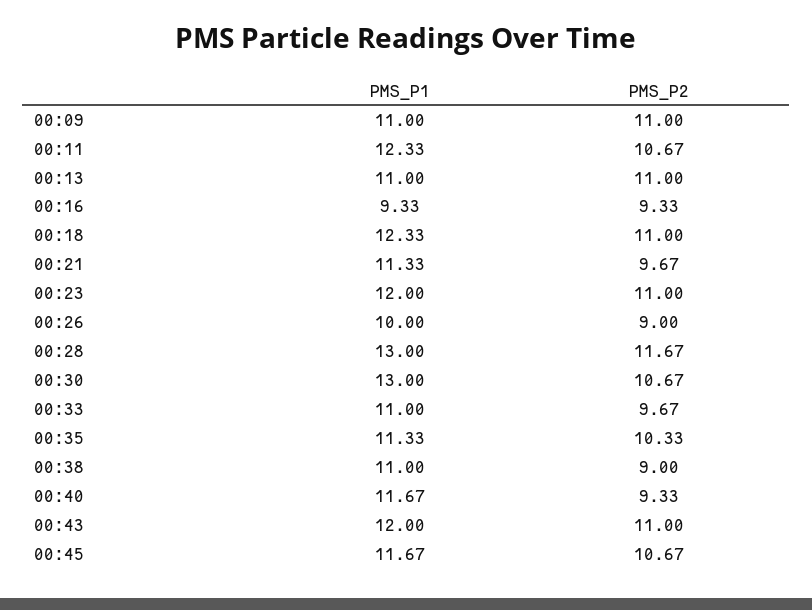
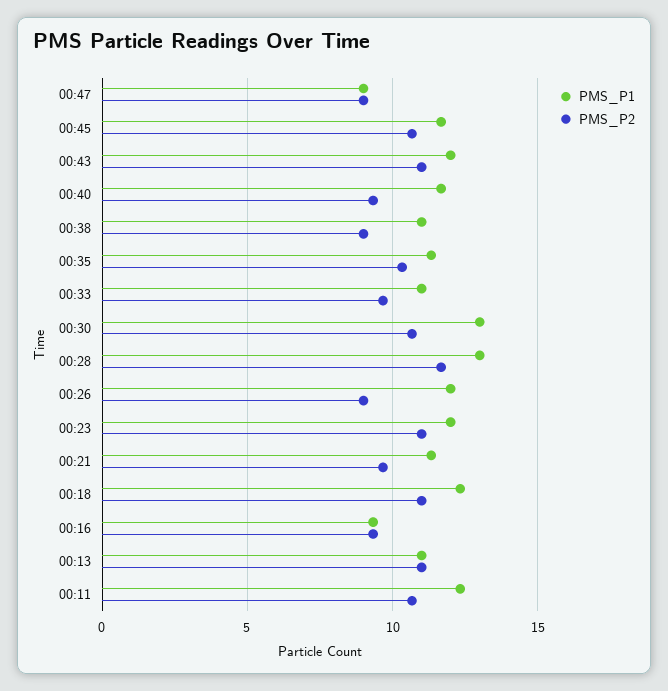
PMS_P1, 00:09: 11 -> none
PMS_P2, 00:09: 11 -> none
PMS_P1, 00:26: 10 -> 12
PMS_P1, 00:47: none -> 9
PMS_P2, 00:47: none -> 9

